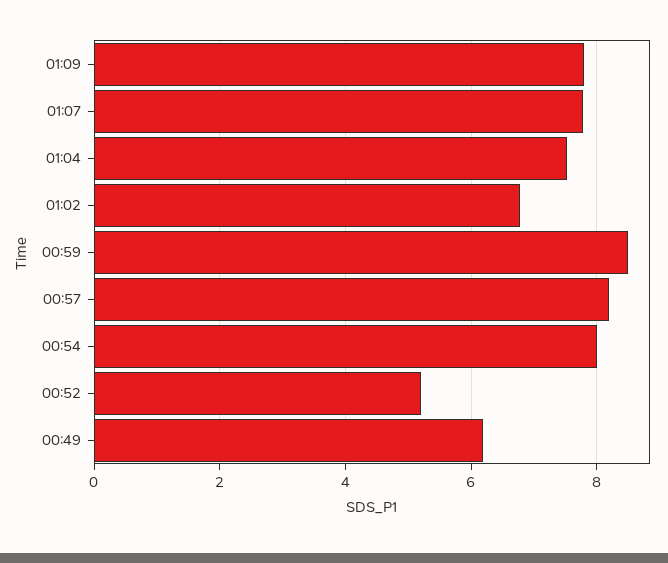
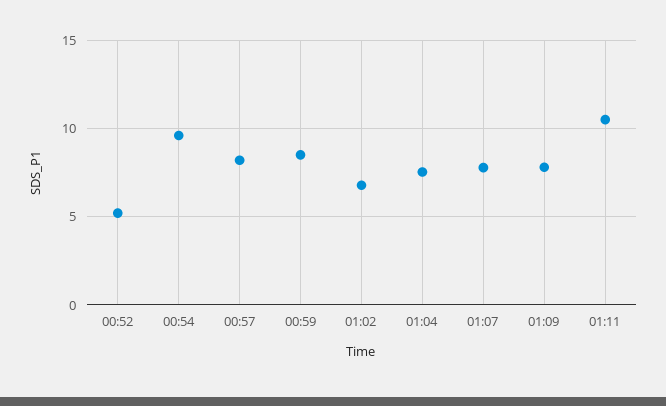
00:54: 8 -> 9.5
00:49: 6.2 -> none
01:11: none -> 10.5

